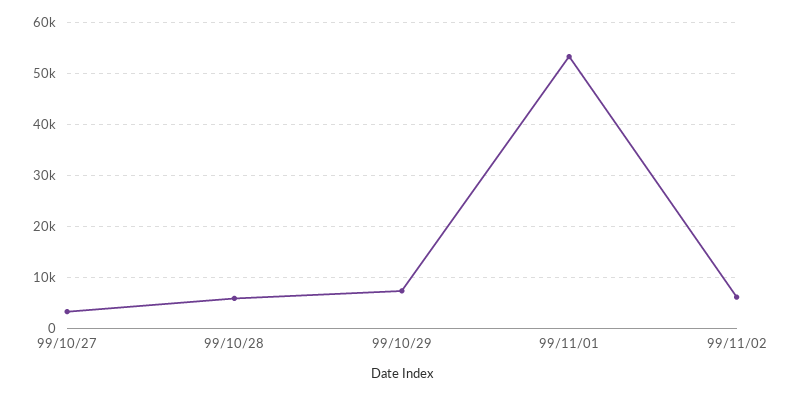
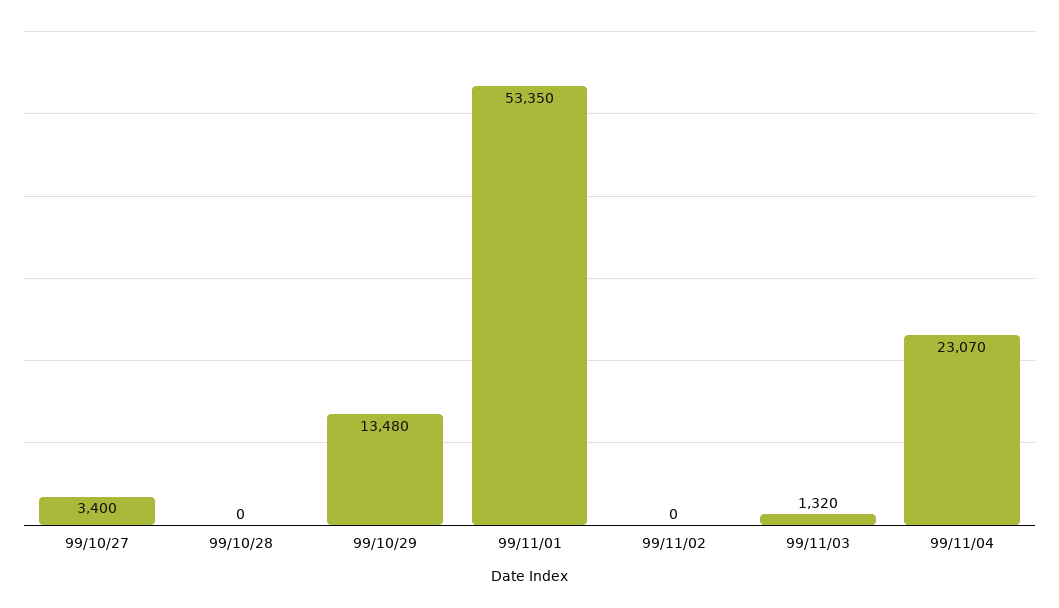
99/10/28: 6000 -> 0
99/10/29: 8000 -> 13480
99/11/02: 6000 -> 0
99/11/03: none -> 1320
99/11/04: none -> 23070

